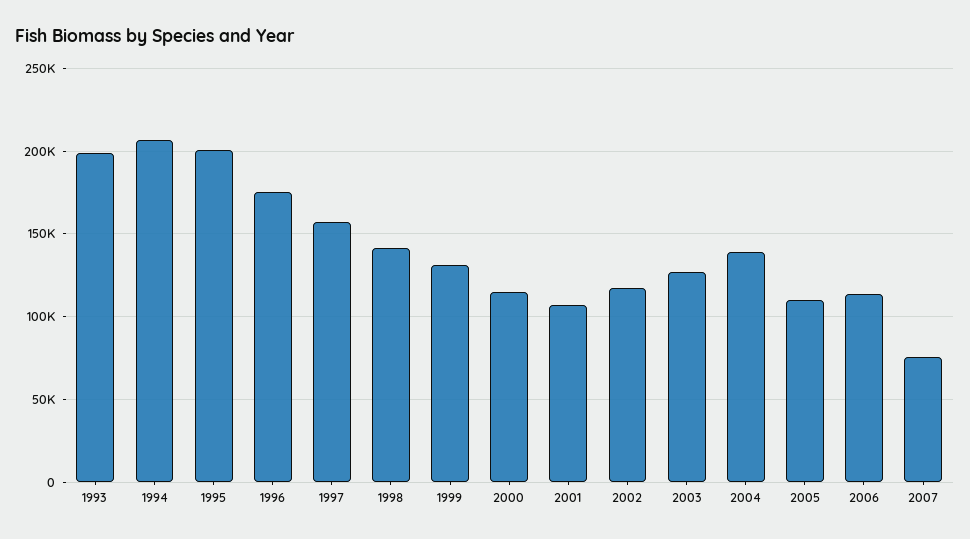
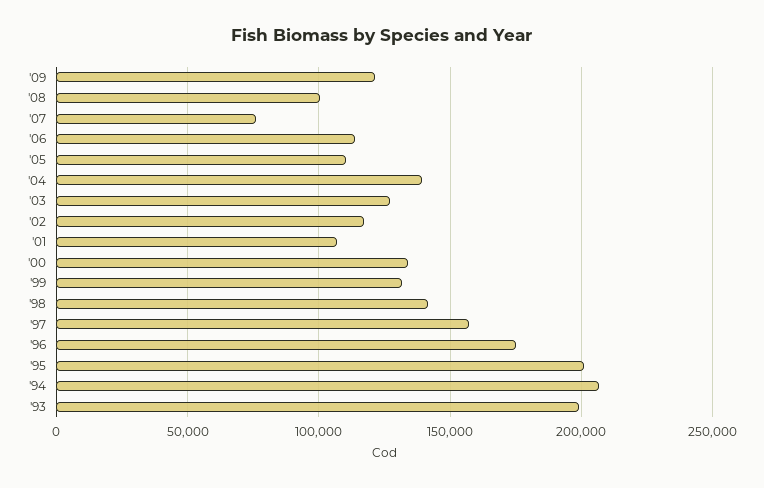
2000: 115000 -> 135000
'09: none -> 120000
'08: none -> 100000

